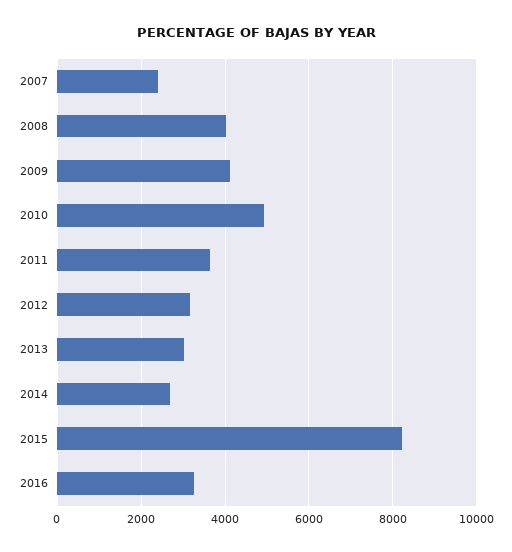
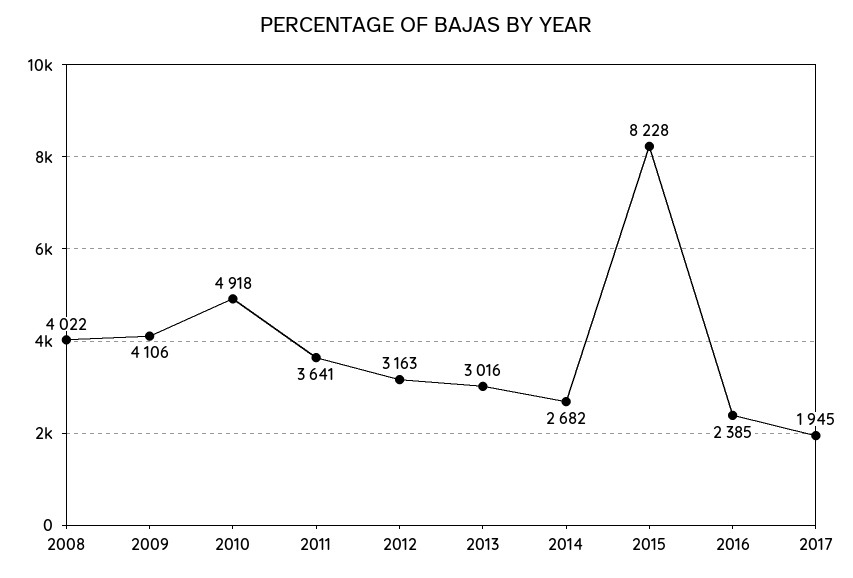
2007: 2400 -> none
2016: 3200 -> 2385
2017: none -> 1945

